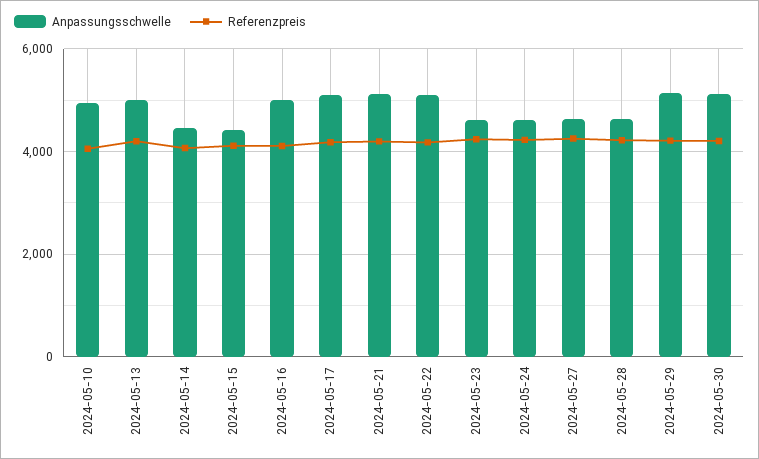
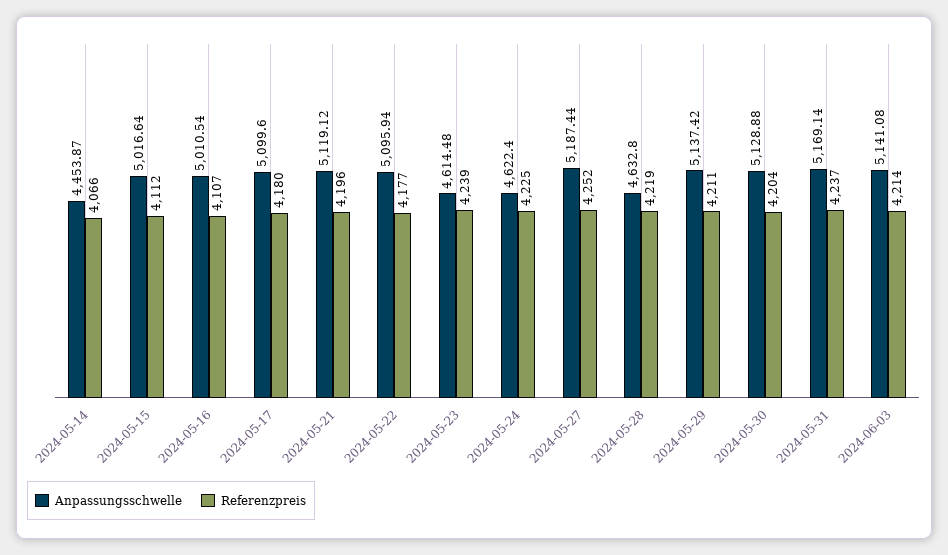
Anpassungsschwelle, 2024-05-10: 5000 -> none
Referenzpreis, 2024-05-10: 4000 -> none
Anpassungsschwelle, 2024-05-13: 5000 -> none
Referenzpreis, 2024-05-13: 4200 -> none
Anpassungsschwelle, 2024-05-15: 4400 -> 5016.64
Anpassungsschwelle, 2024-05-27: 4600 -> 5187.44
Anpassungsschwelle, 2024-05-31: none -> 5169.14
Referenzpreis, 2024-05-31: none -> 4237
Anpassungsschwelle, 2024-06-03: none -> 5141.08
Referenzpreis, 2024-06-03: none -> 4214

